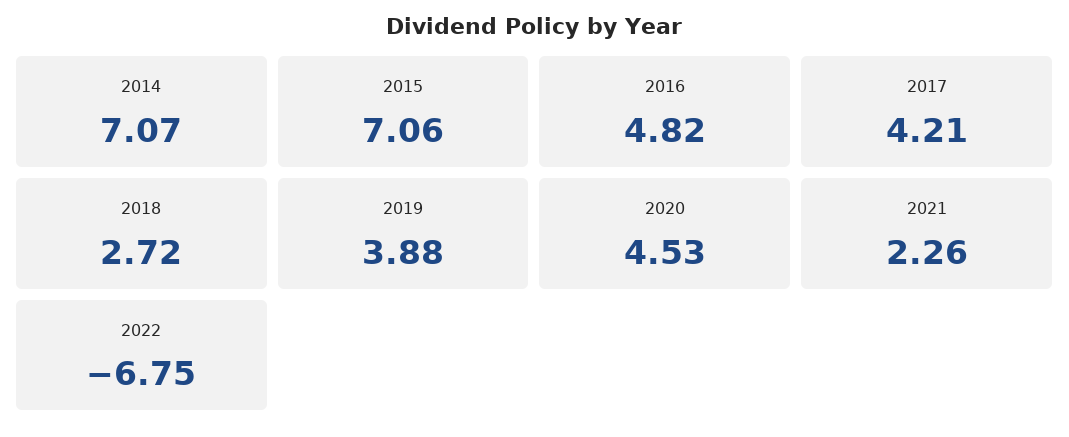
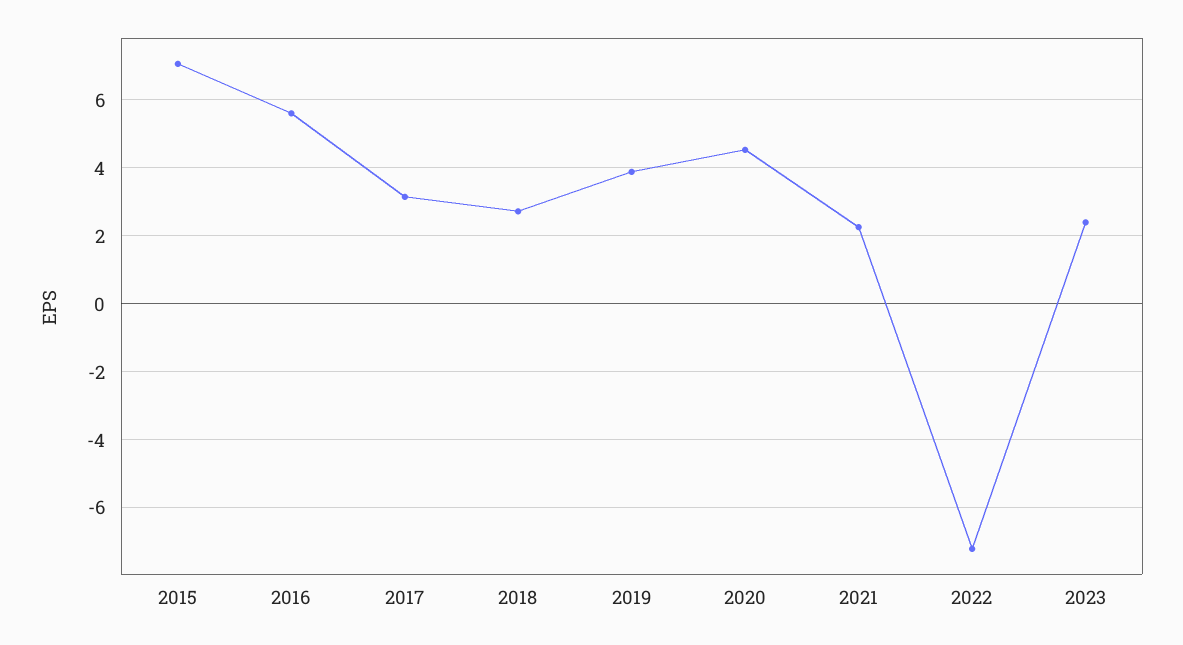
2014: 7.07 -> none
2016: 4.82 -> 5.6
2017: 4.21 -> 3.2
2022: -6.75 -> -7.2
2023: none -> 2.4

